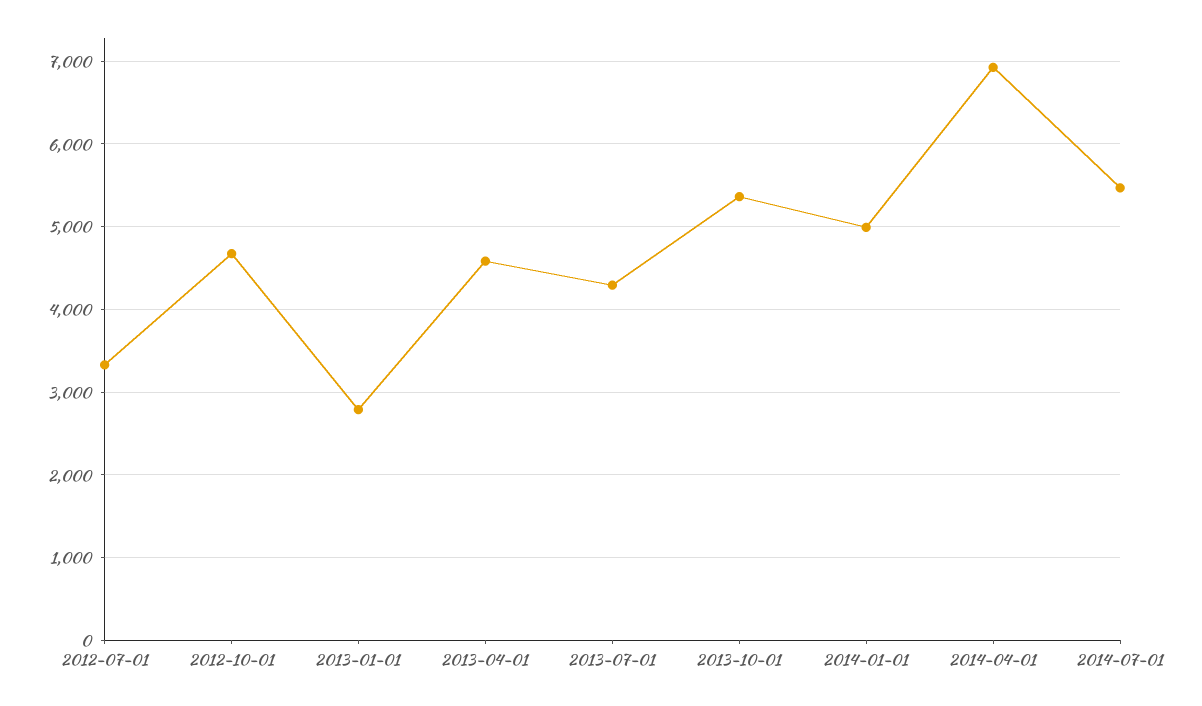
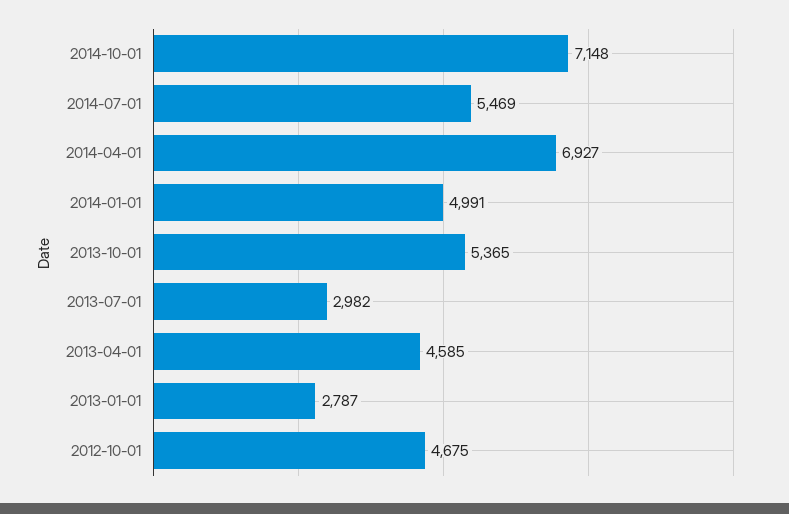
2012-07-01: 3300 -> none
2013-07-01: 4300 -> 2982
2014-10-01: none -> 7148

